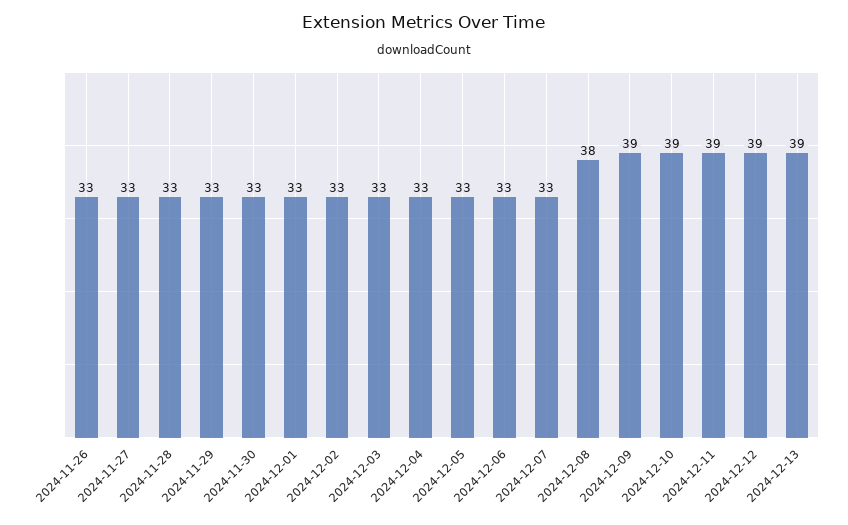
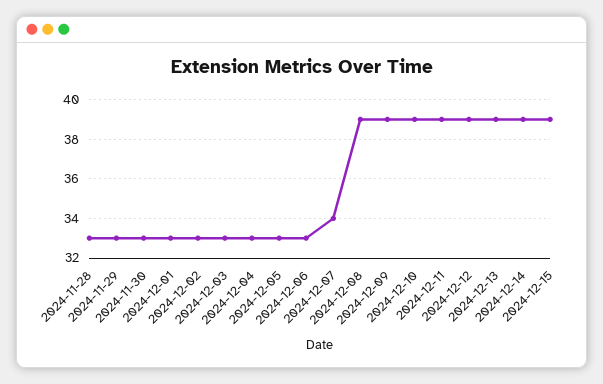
2024-11-26: 33 -> none
2024-11-27: 33 -> none
2024-12-07: 33 -> 34
2024-12-08: 38 -> 39
2024-12-14: none -> 39
2024-12-15: none -> 39

